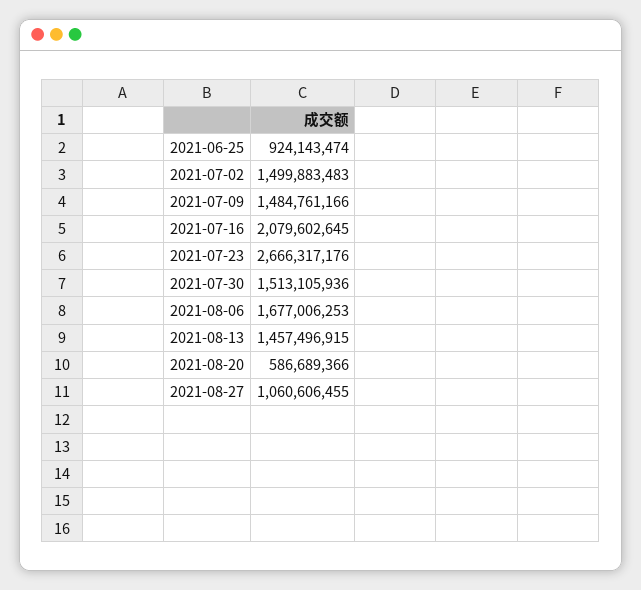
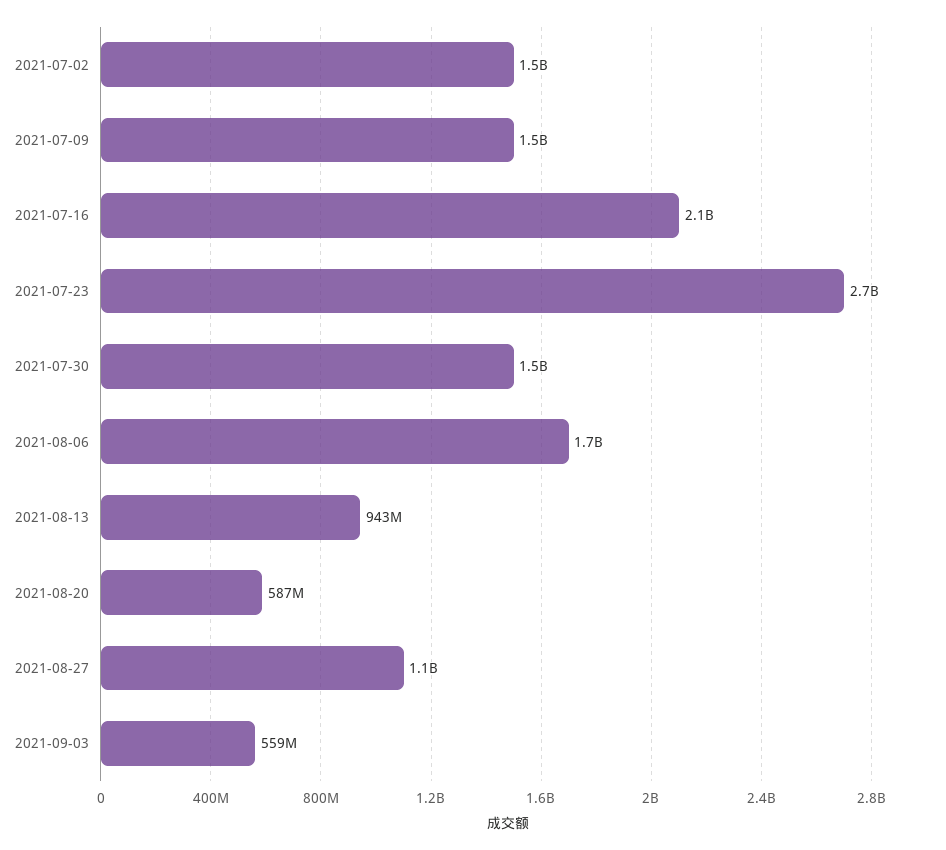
2021-06-25: 924143474 -> none
2021-08-13: 1457496915 -> 943000000
2021-09-03: none -> 559000000

